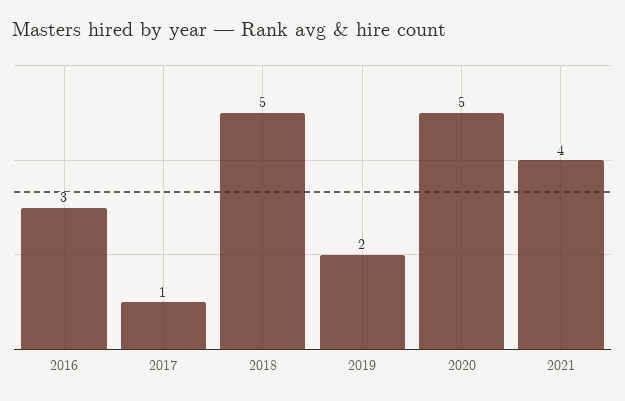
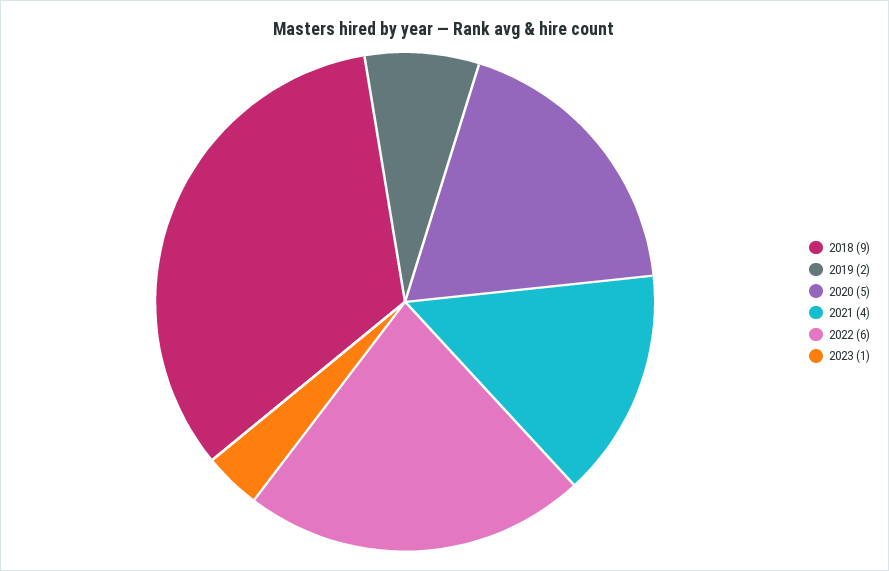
2016: 3 -> none
2017: 1 -> none
2018: 5 -> 9
2022: none -> 6
2023: none -> 1

